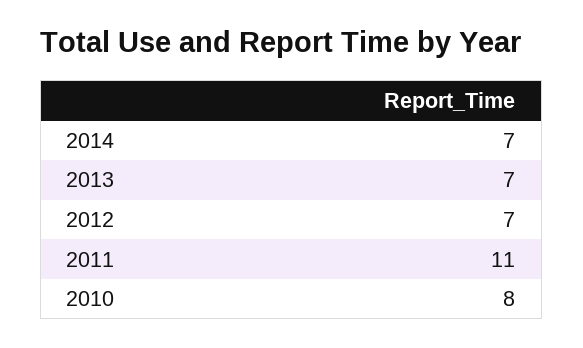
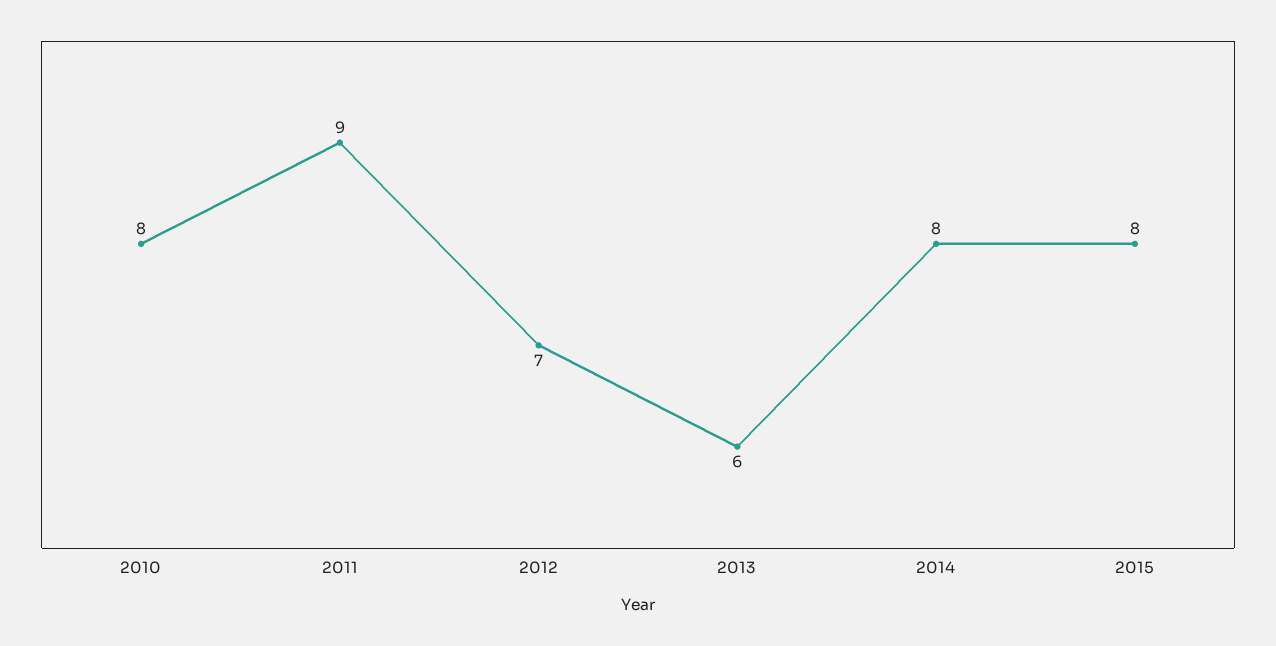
2014: 7 -> 8
2013: 7 -> 6
2011: 11 -> 9
2015: none -> 8

